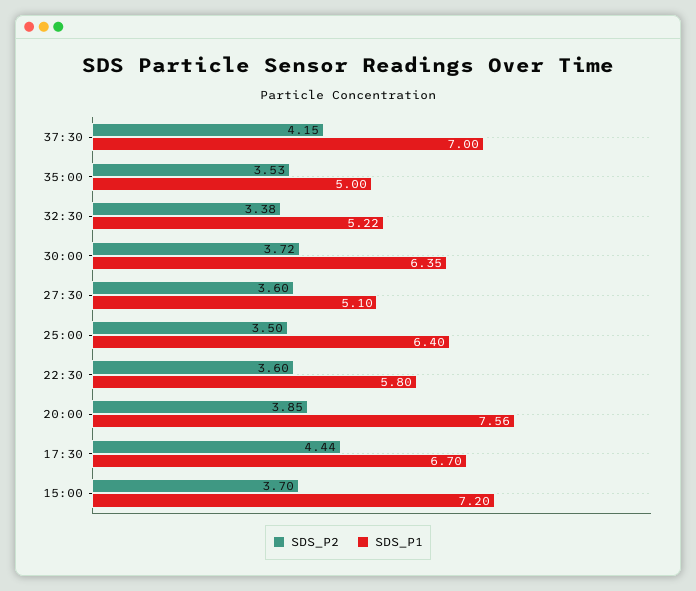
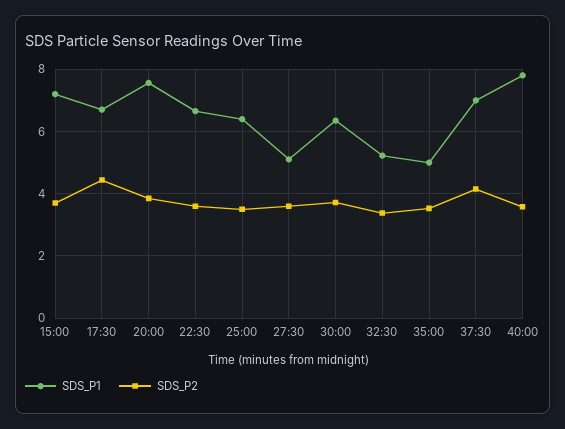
SDS_P1, 22:30: 5.8 -> 6.6
SDS_P1, 40:00: none -> 7.8
SDS_P2, 40:00: none -> 3.6

